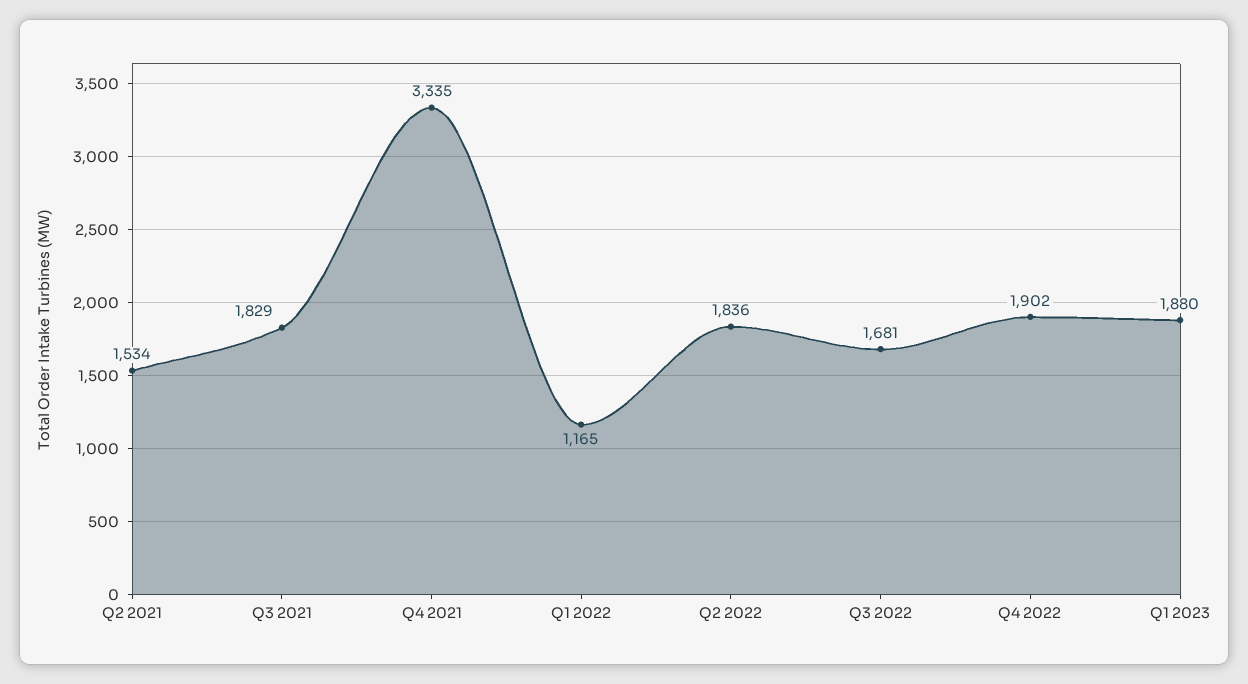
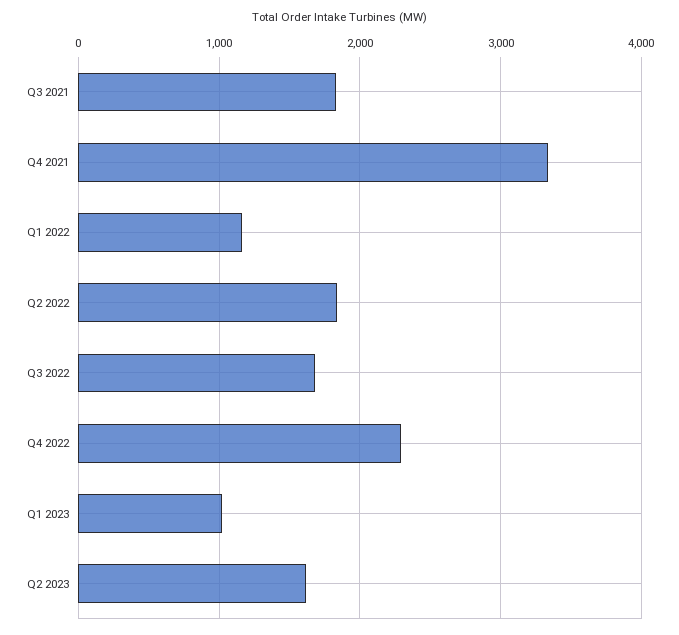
Q2 2021: 1534 -> none
Q4 2022: 1902 -> 2300
Q1 2023: 1880 -> 1000
Q2 2023: none -> 1600

